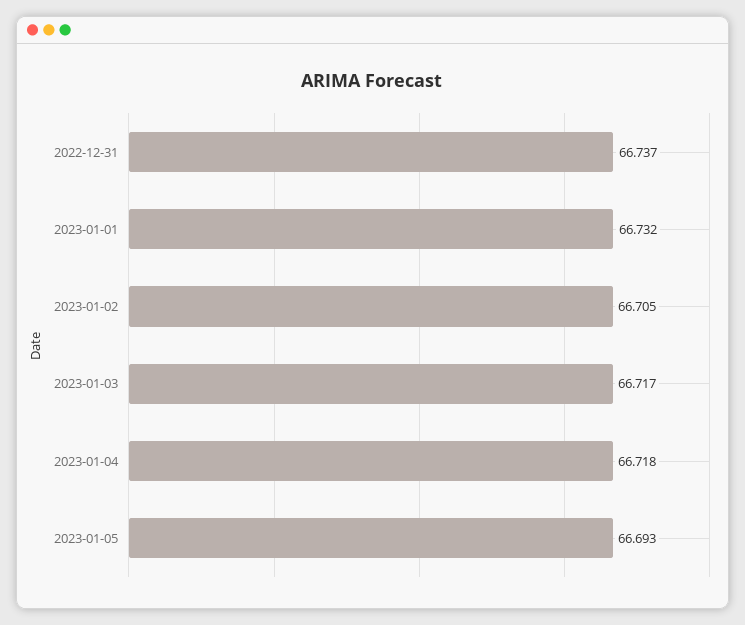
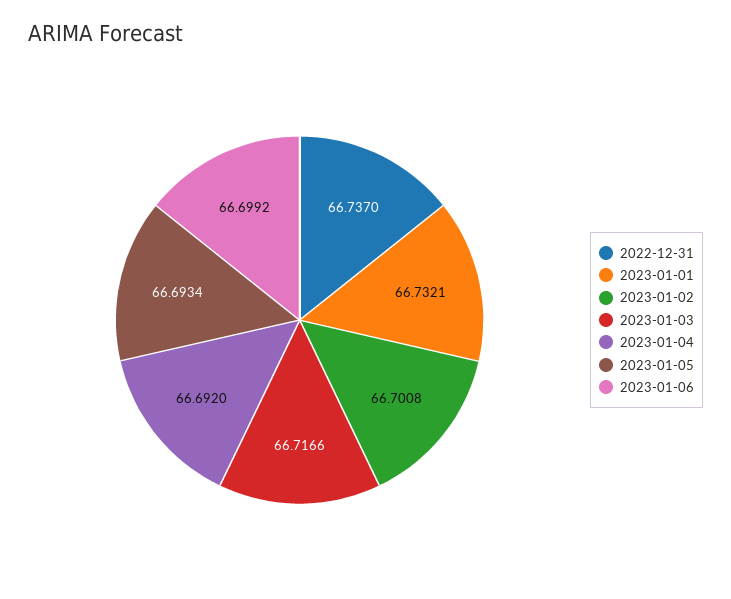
2023-01-02: 66.705 -> 66.7008
2023-01-04: 66.718 -> 66.692
2023-01-06: none -> 66.6992

